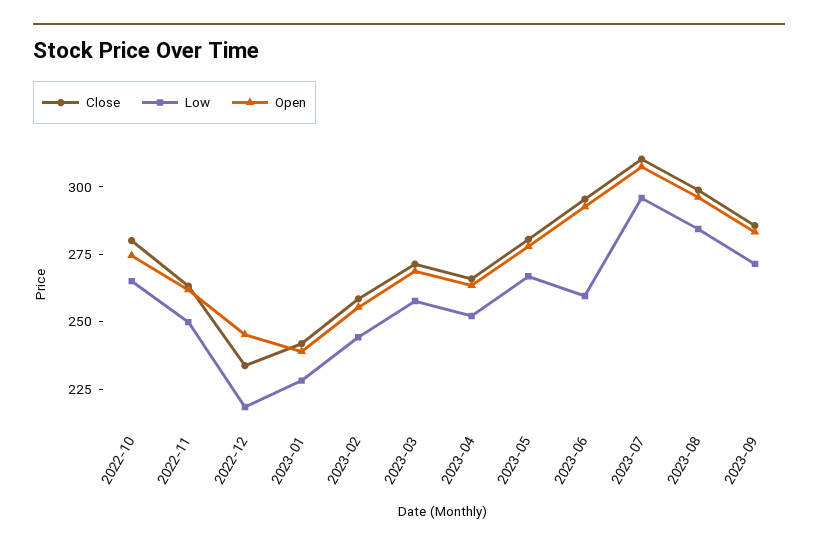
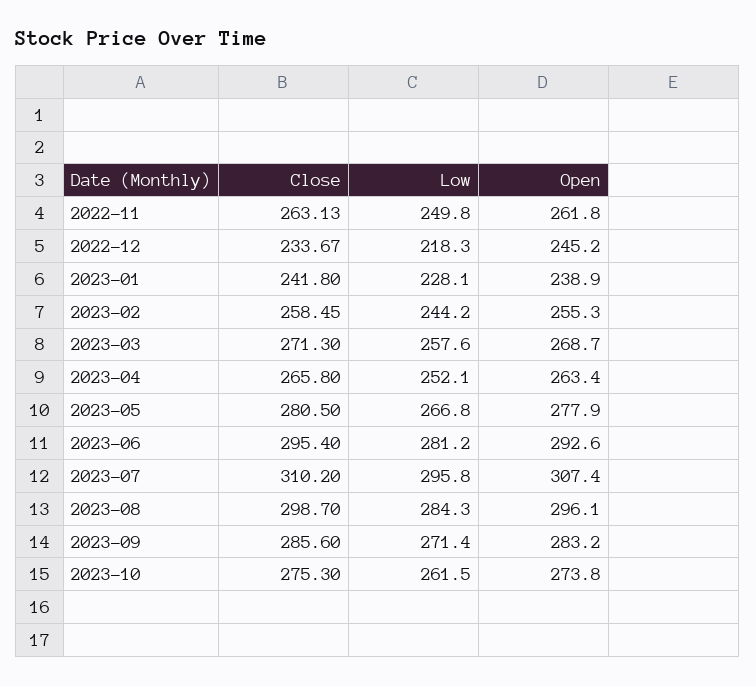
Close, 2022-10: 280 -> none
Low, 2022-10: 265 -> none
Open, 2022-10: 275 -> none
Low, 2023-06: 260 -> 281.2
Close, 2023-10: none -> 275.3
Low, 2023-10: none -> 261.5
Open, 2023-10: none -> 273.8

